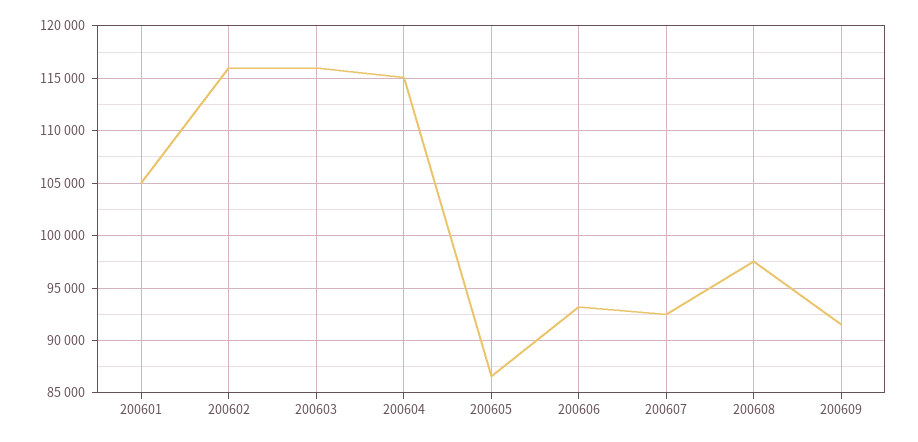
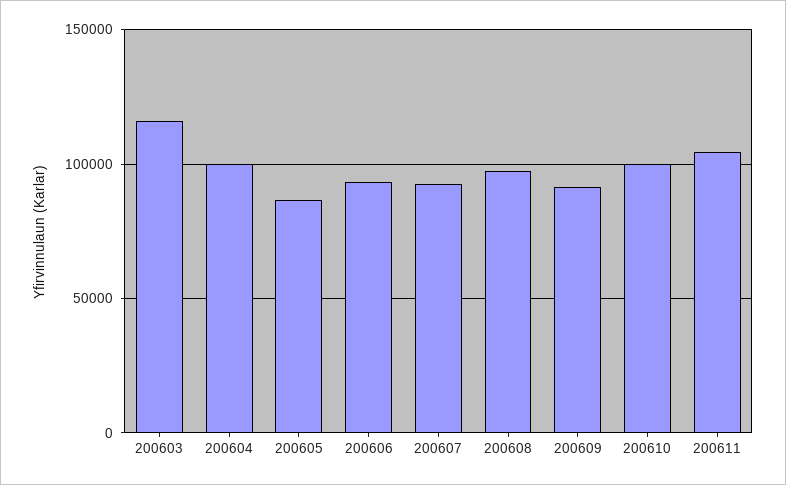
200601: 105000 -> none
200602: 116000 -> none
200604: 115000 -> 100000
200610: none -> 100000
200611: none -> 105000

